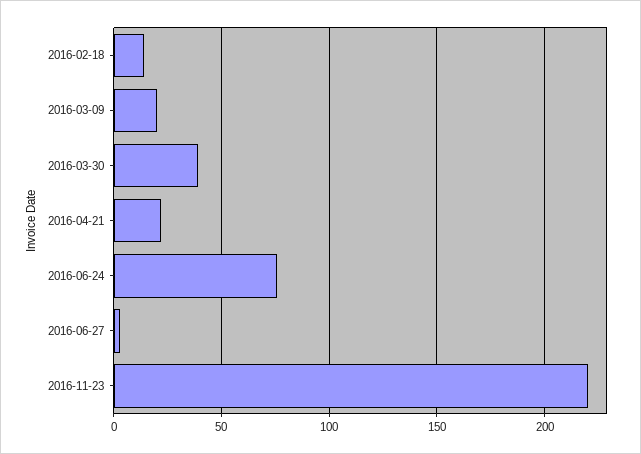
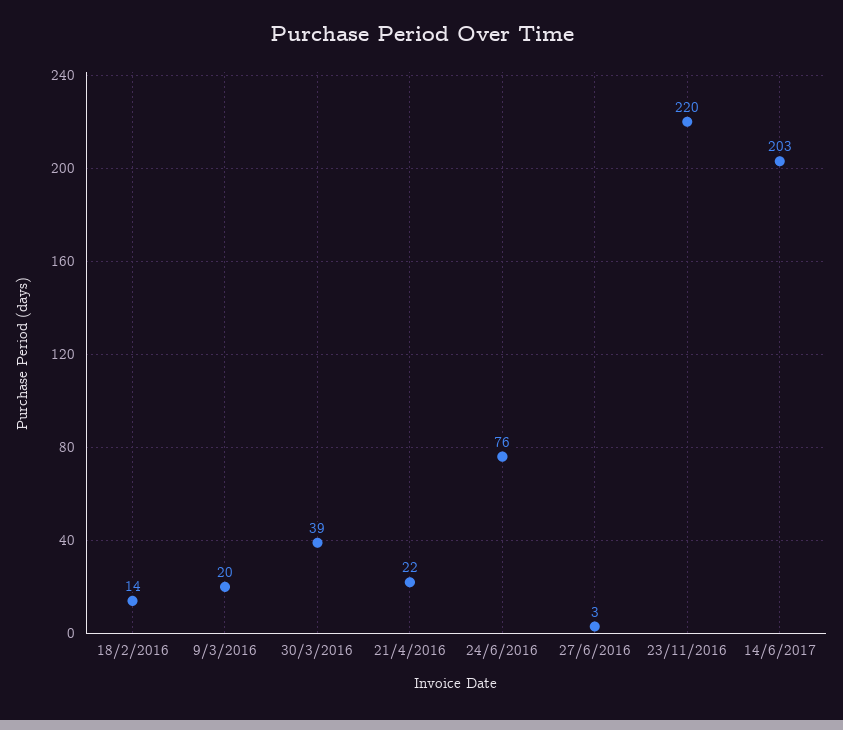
14/6/2017: none -> 203

